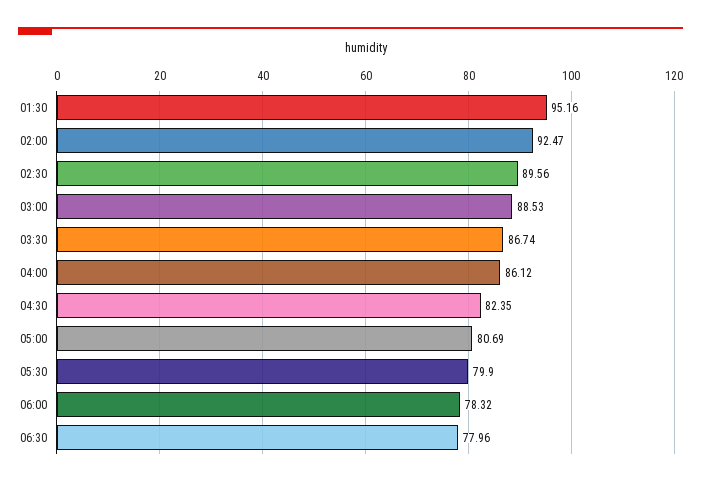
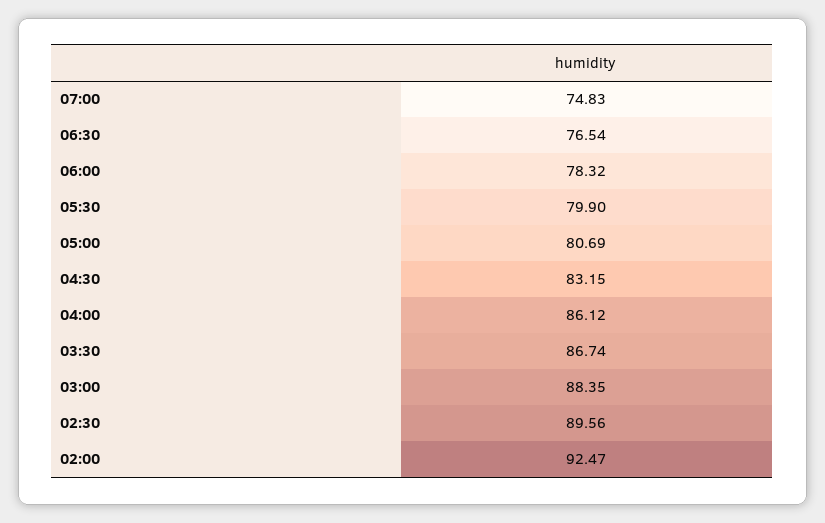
01:30: 95.16 -> none
03:00: 88.53 -> 88.35
04:30: 82.35 -> 83.15
06:30: 77.96 -> 76.54
07:00: none -> 74.83

